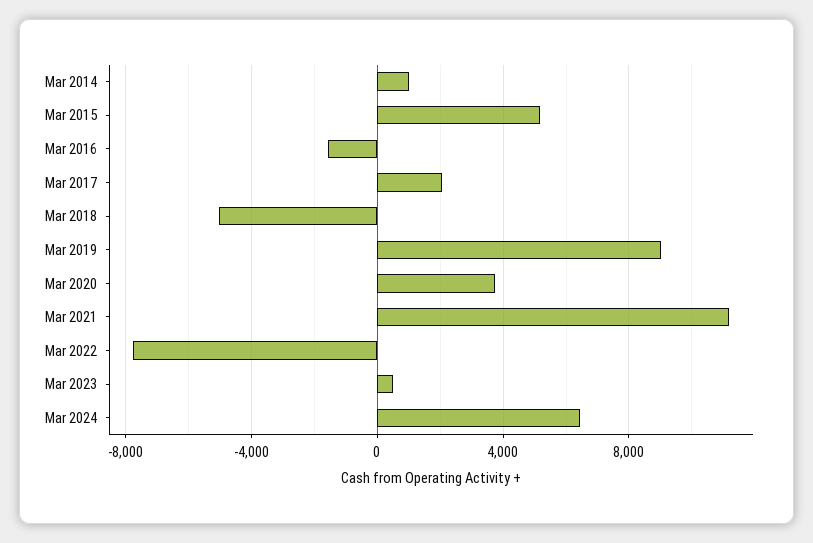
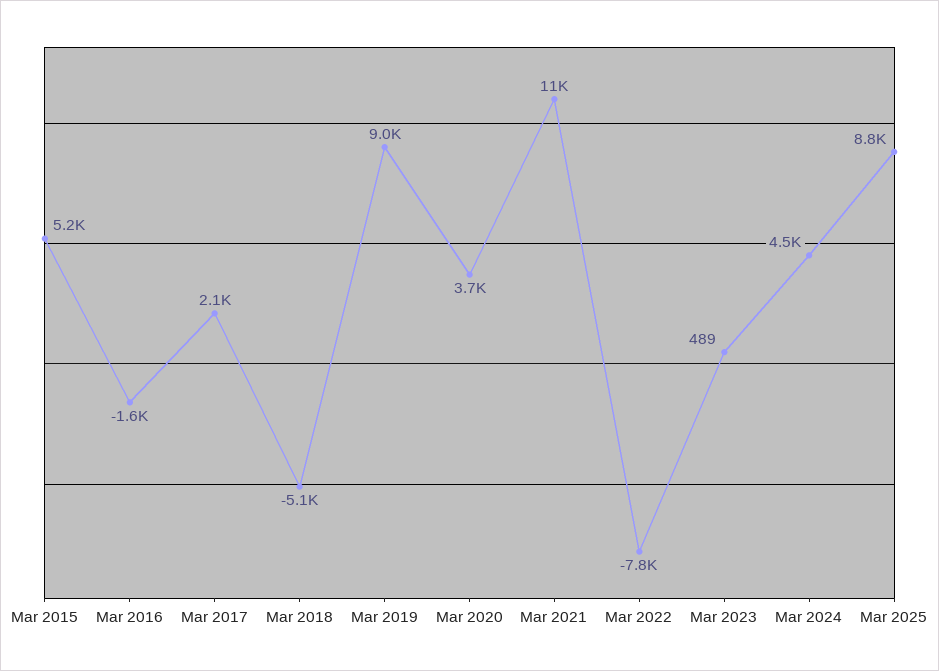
Mar 2014: 1000 -> none
Mar 2024: 6500 -> 4500
Mar 2025: none -> 8800

